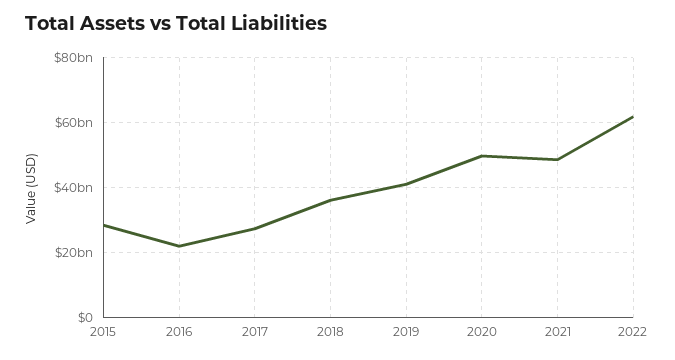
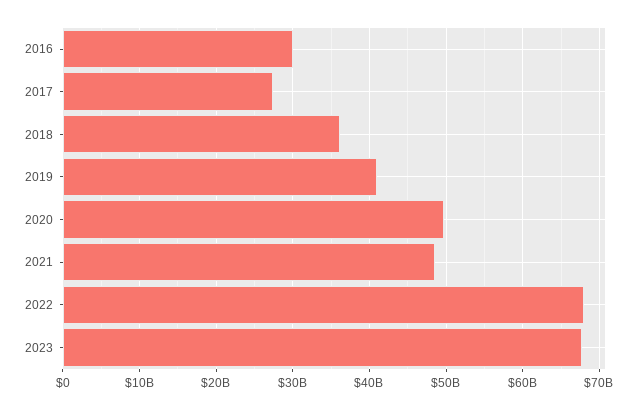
2015: 28000000000 -> none
2016: 22000000000 -> 30000000000
2022: 62000000000 -> 68000000000
2023: none -> 68000000000

